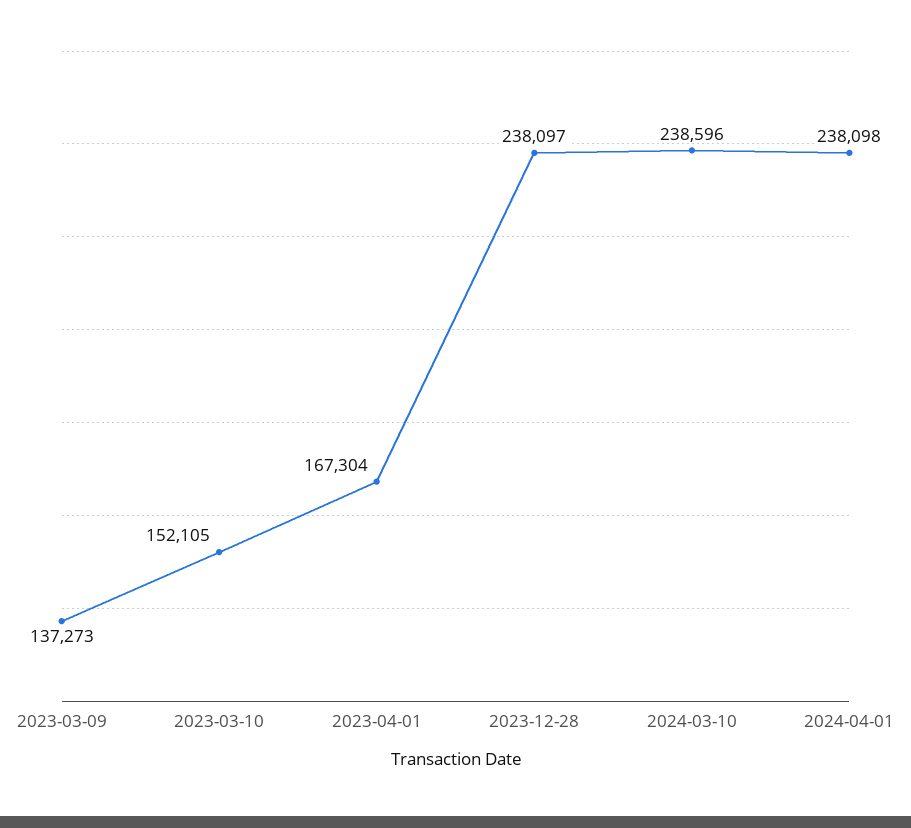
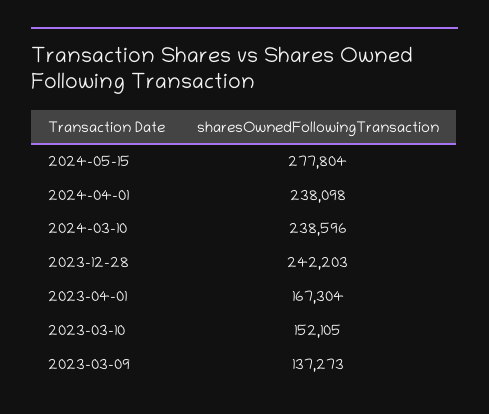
2023-12-28: 238097 -> 242203
2024-05-15: none -> 277804

